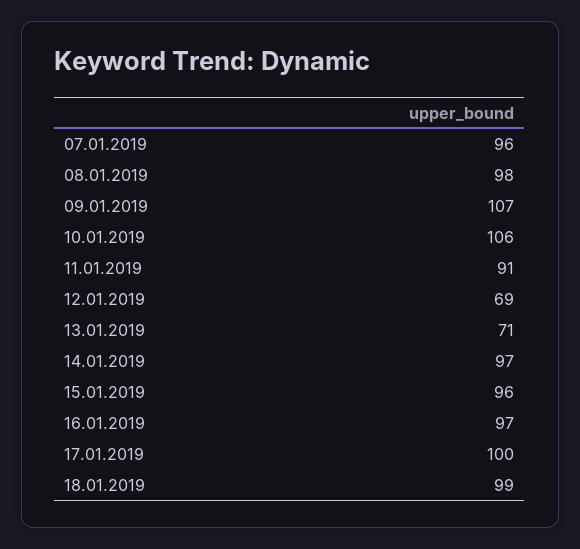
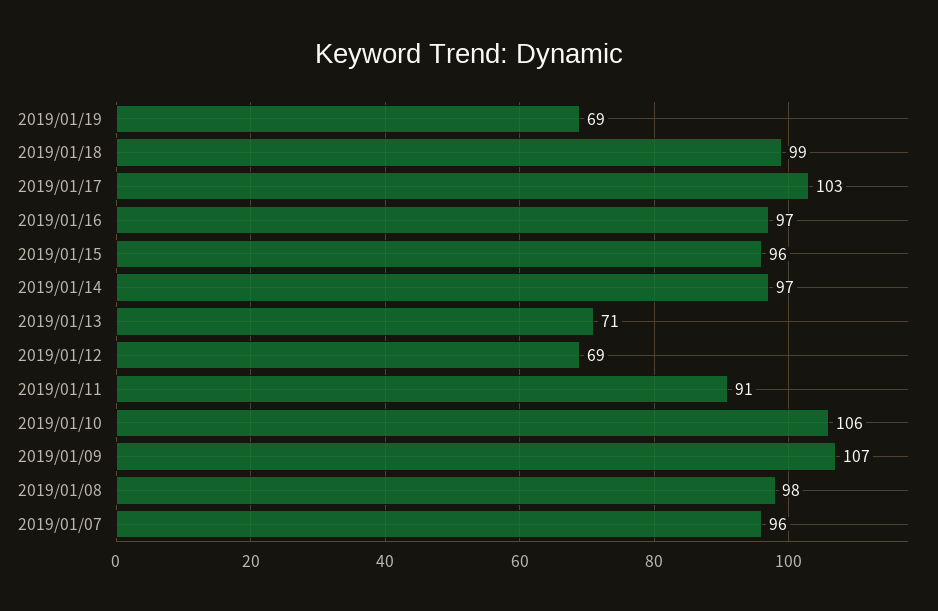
17.01.2019: 100 -> 103
2019/01/19: none -> 69

